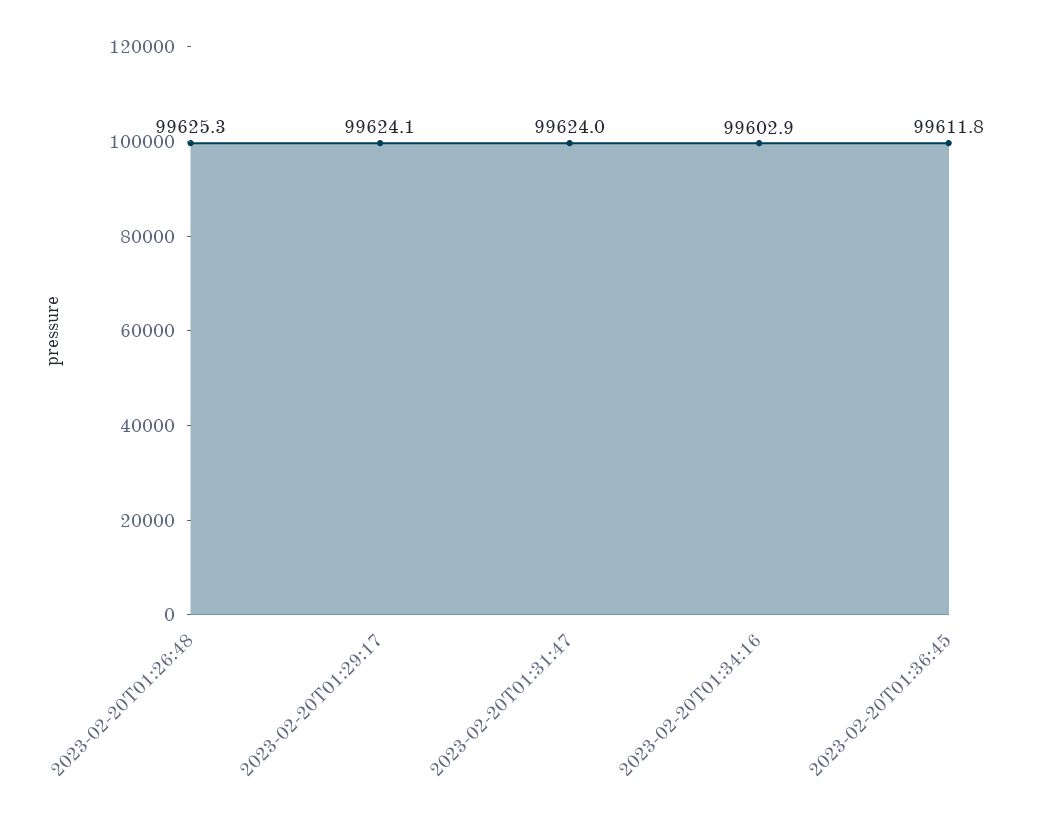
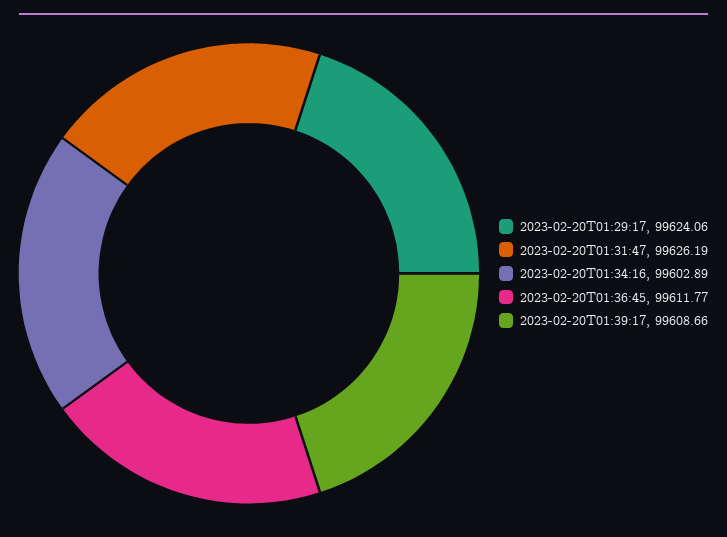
2023-02-20T01:26:48: 99625.3 -> none
2023-02-20T01:31:47: 99624 -> 99626.19
2023-02-20T01:39:17: none -> 99608.66

